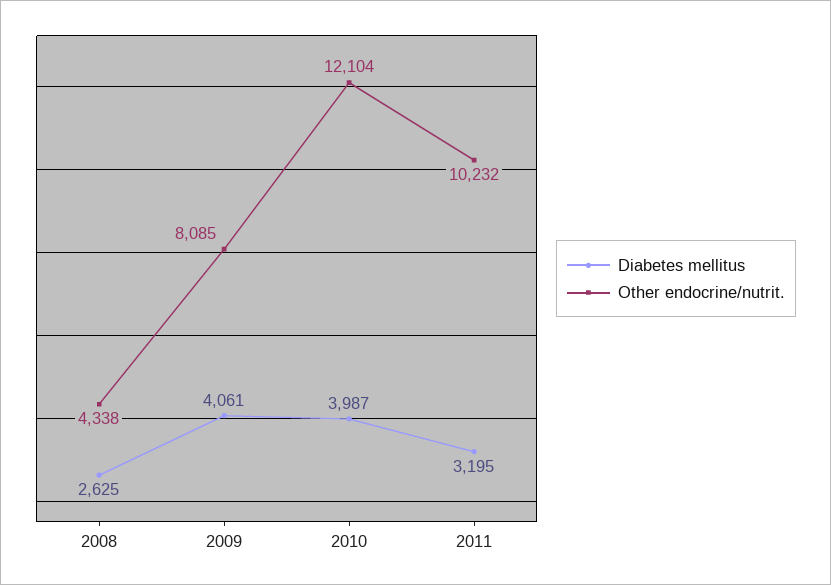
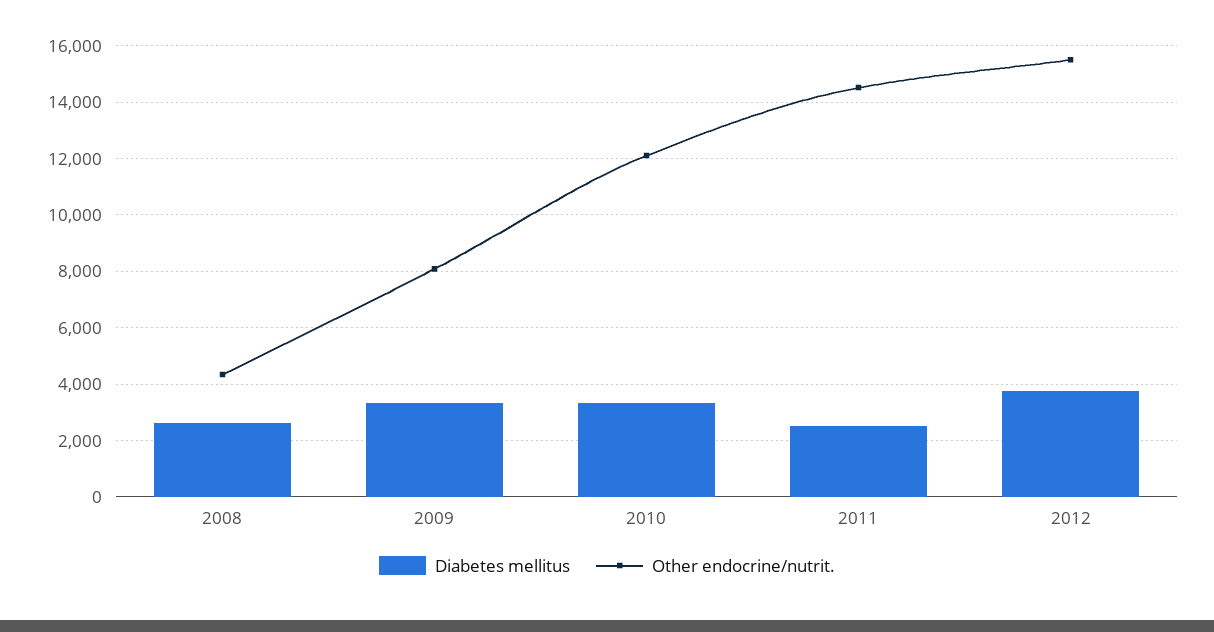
Diabetes mellitus, 2009: 4061 -> 3250
Diabetes mellitus, 2010: 3987 -> 3250
Diabetes mellitus, 2011: 3195 -> 2500
Other endocrine/nutrit., 2011: 10232 -> 14500
Diabetes mellitus, 2012: none -> 3750
Other endocrine/nutrit., 2012: none -> 15500

